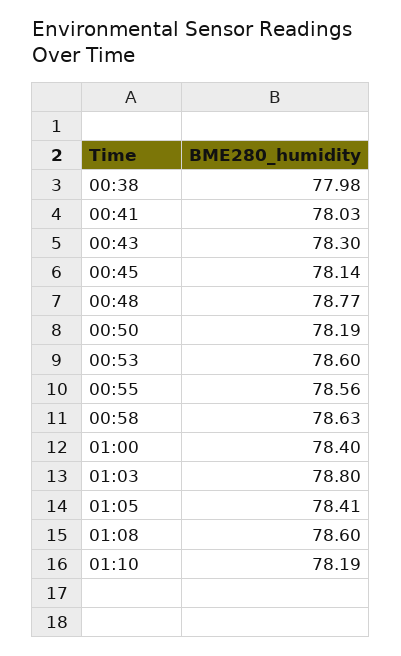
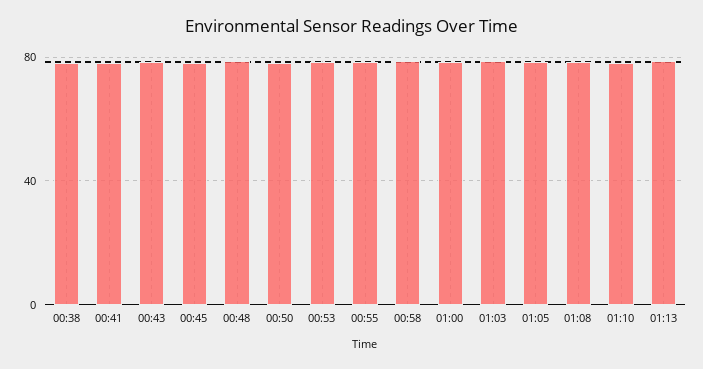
01:13: none -> 80

